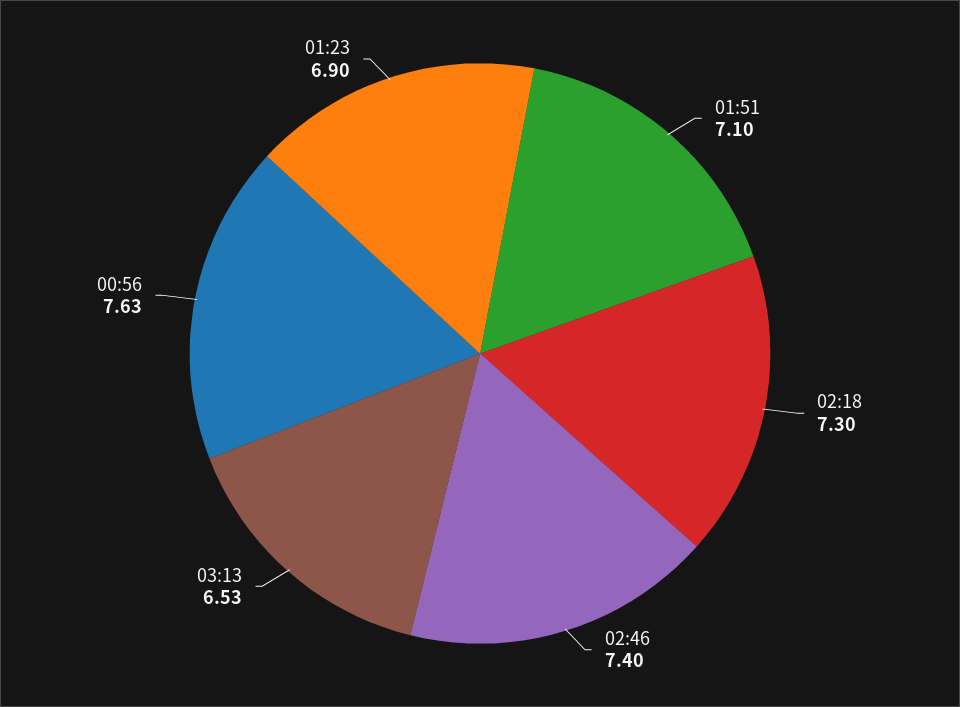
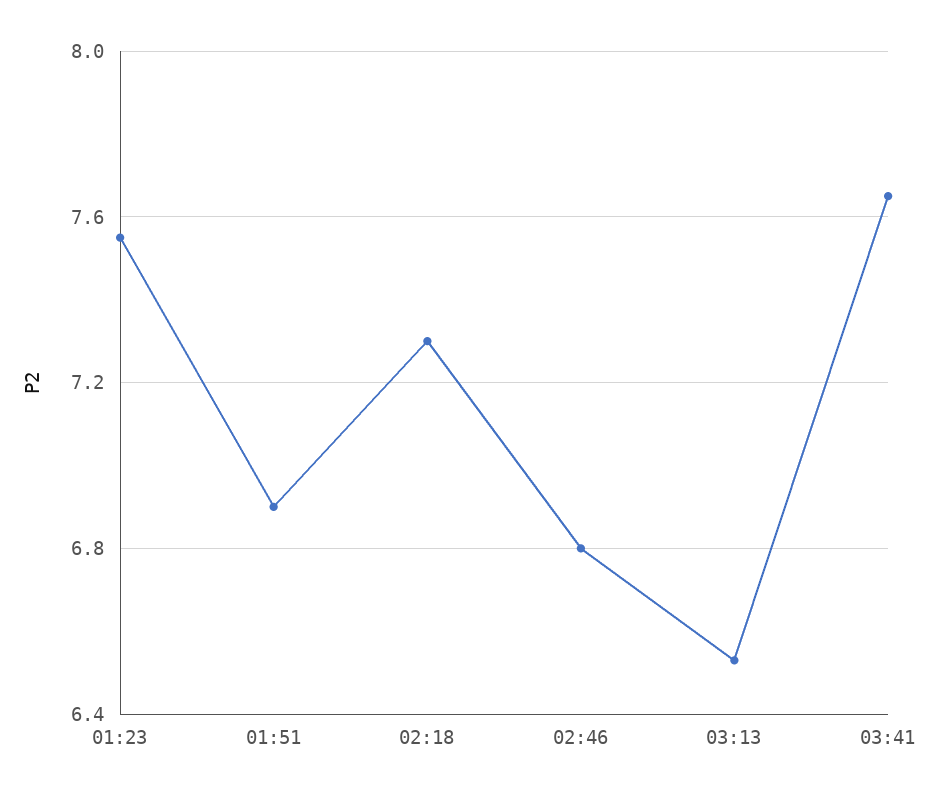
01:51: 7.1 -> 6.9
02:46: 7.4 -> 6.8
00:56: 7.63 -> none
01:23: 6.9 -> 7.55
03:41: none -> 7.65

